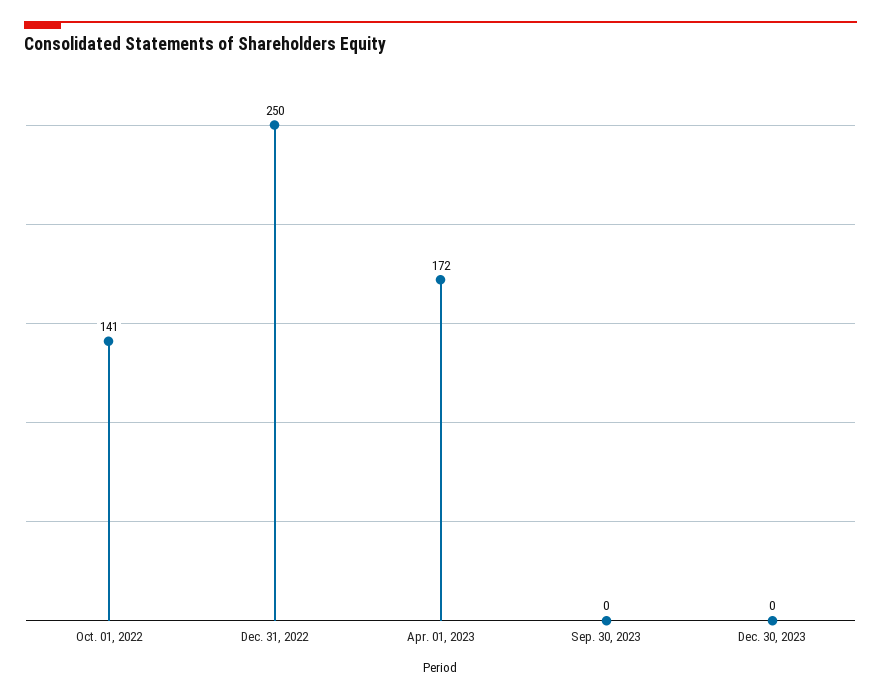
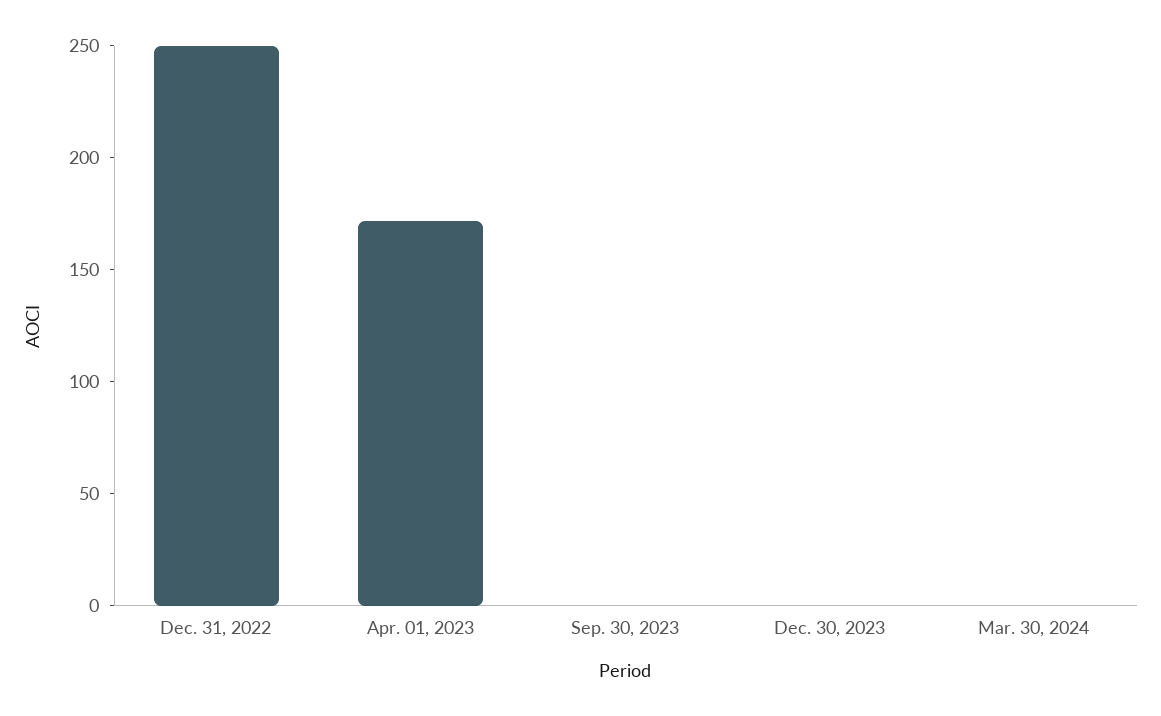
Oct. 01, 2022: 141 -> none
Mar. 30, 2024: none -> 0

